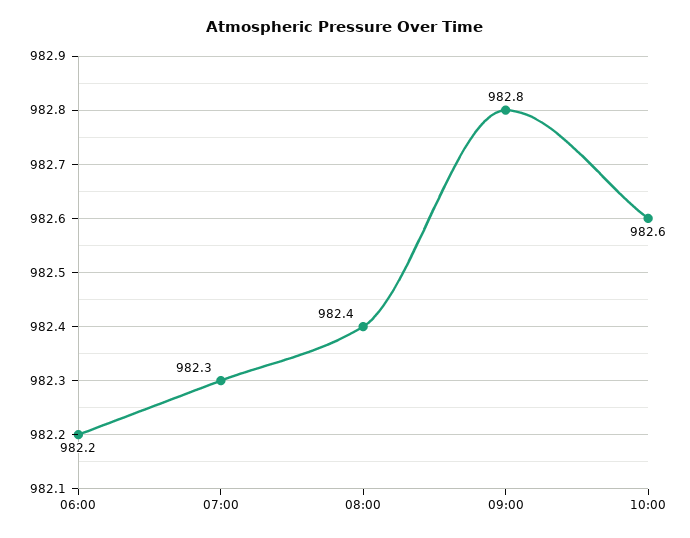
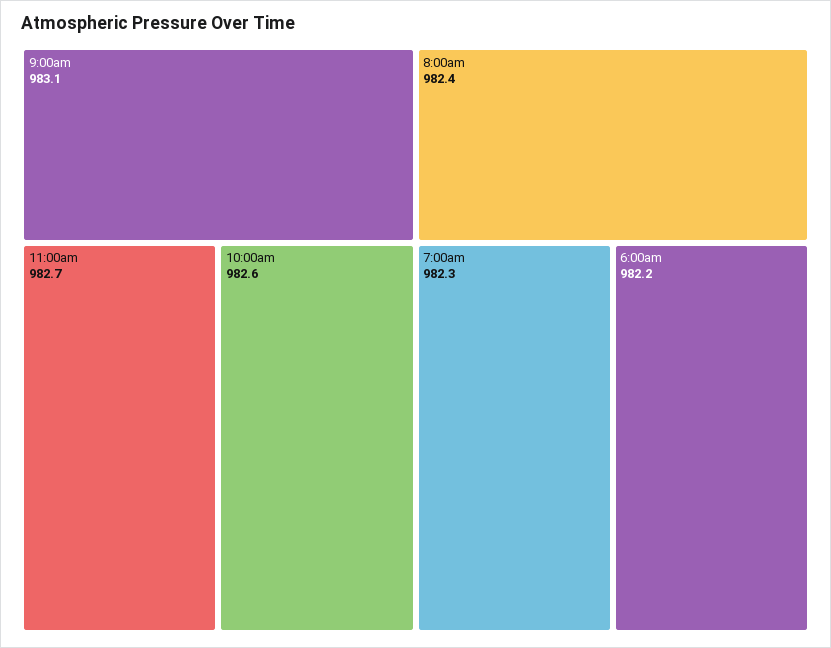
09:00: 982.8 -> 983.1
11:00am: none -> 982.7

